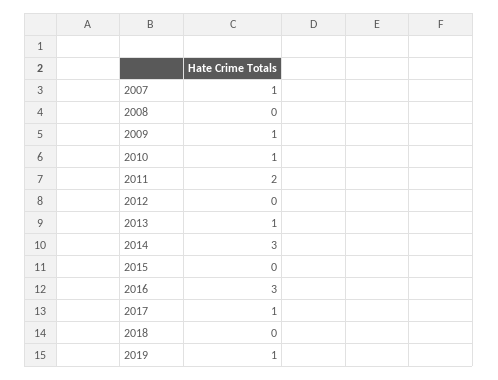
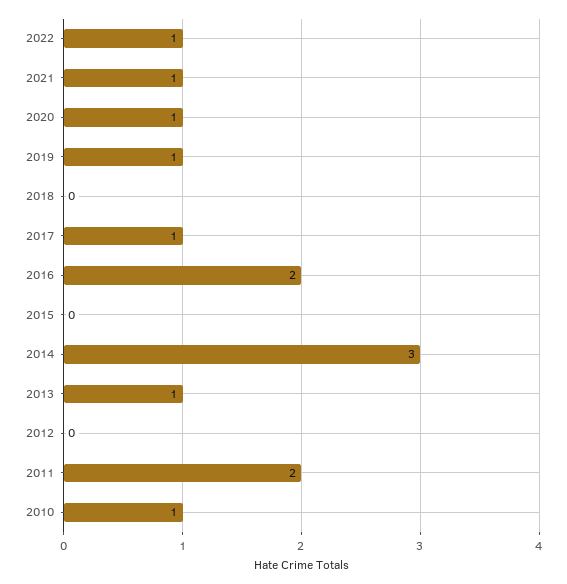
2007: 1 -> none
2008: 0 -> none
2009: 1 -> none
2016: 3 -> 2
2022: none -> 1
2021: none -> 1
2020: none -> 1

